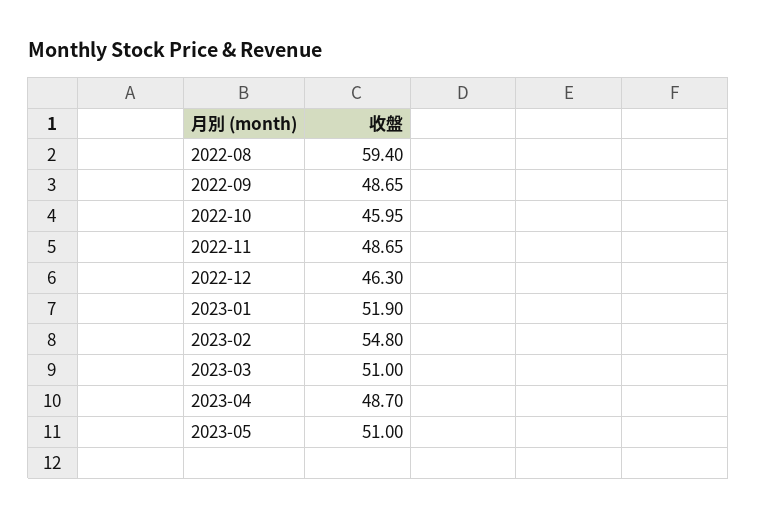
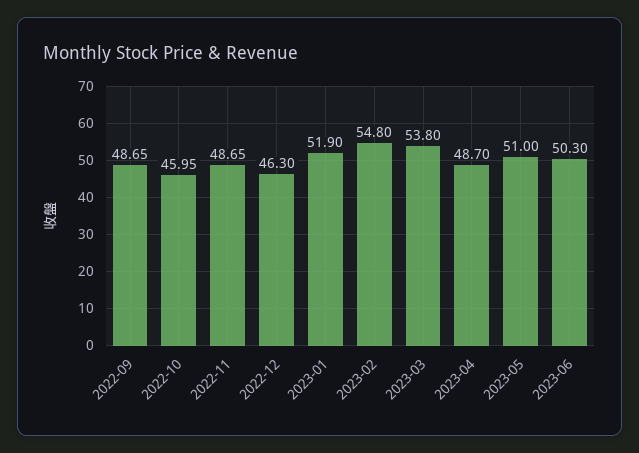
2022-08: 59.4 -> none
2023-03: 51 -> 53.8
2023-06: none -> 50.3

